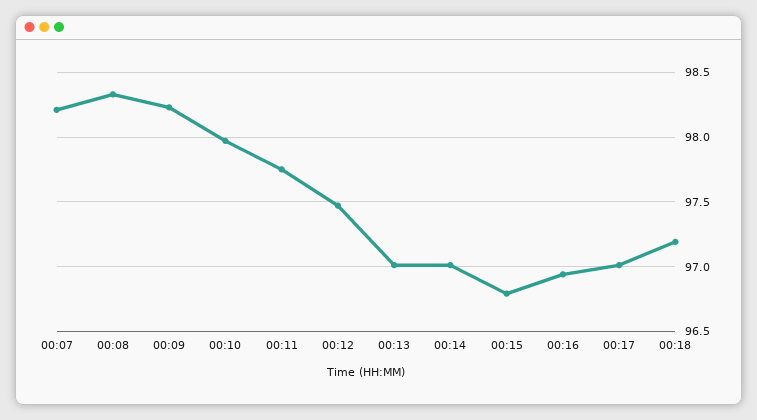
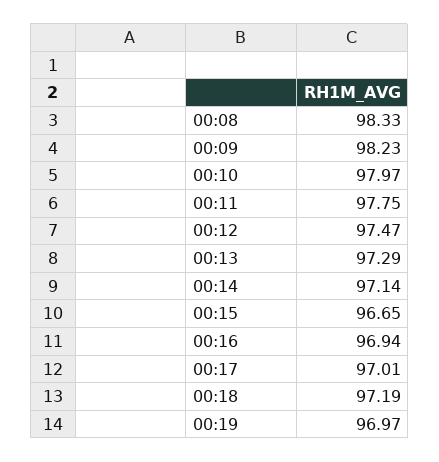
00:07: 98.2 -> none
00:13: 97 -> 97.29
00:14: 97 -> 97.14
00:15: 96.8 -> 96.65
00:19: none -> 96.97

